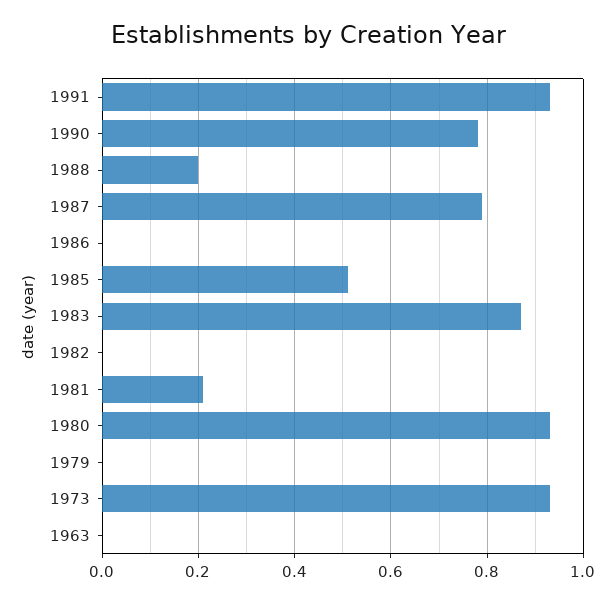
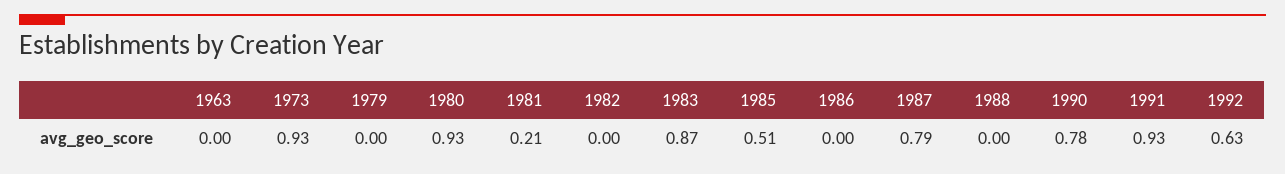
1988: 0.2 -> 0
1992: none -> 0.63

